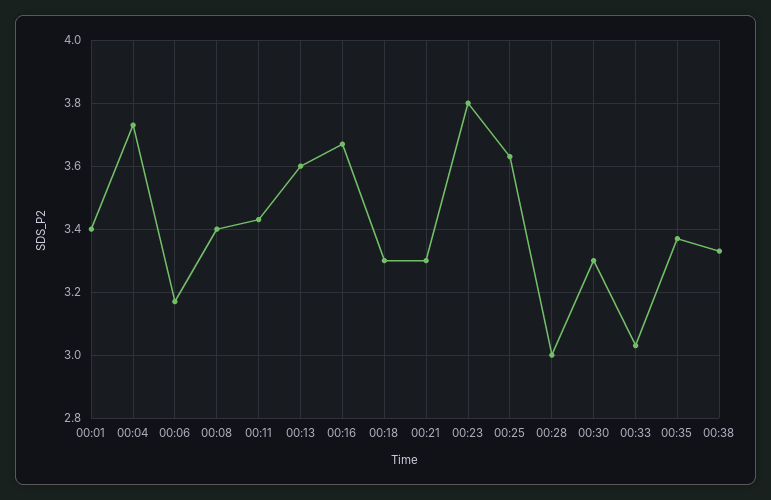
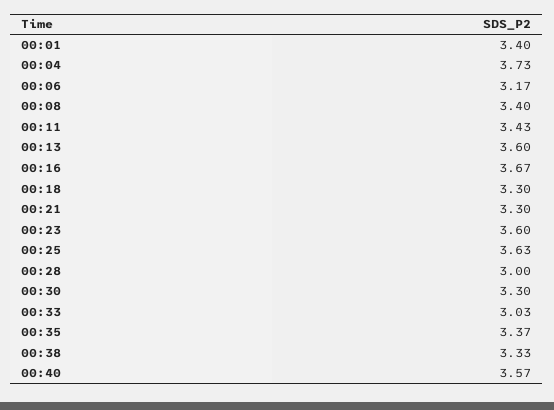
00:23: 3.8 -> 3.6
00:40: none -> 3.57

